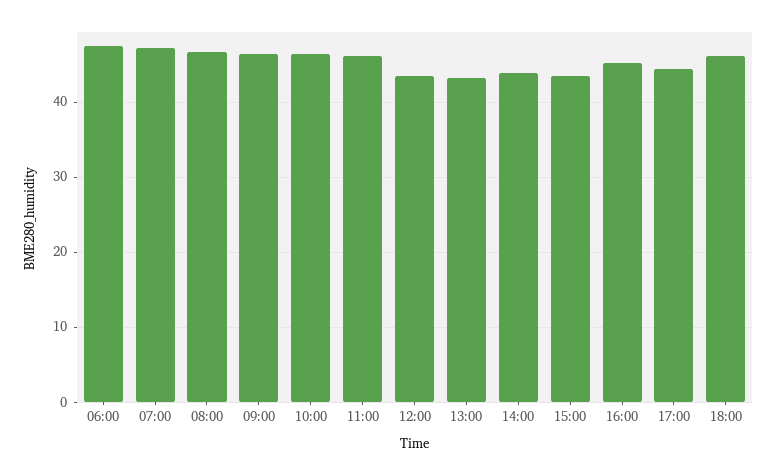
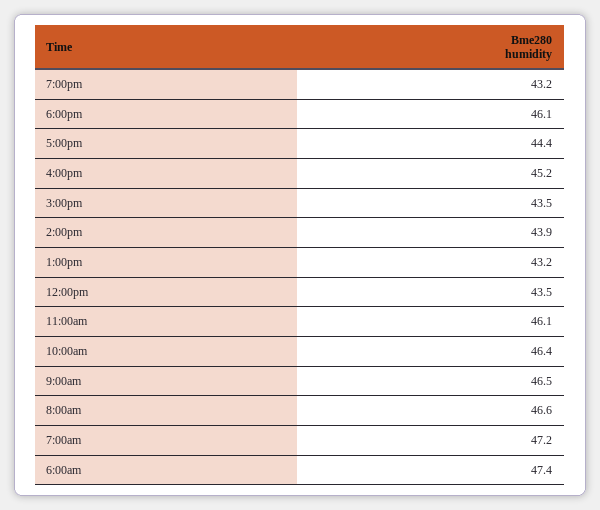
7:00pm: none -> 43.2

